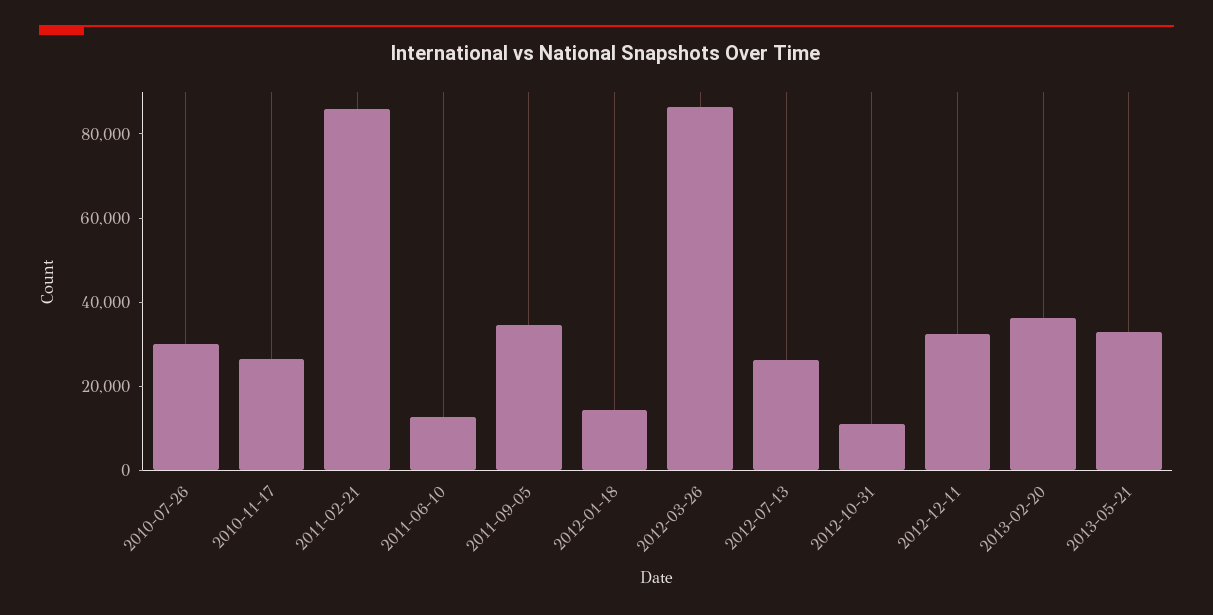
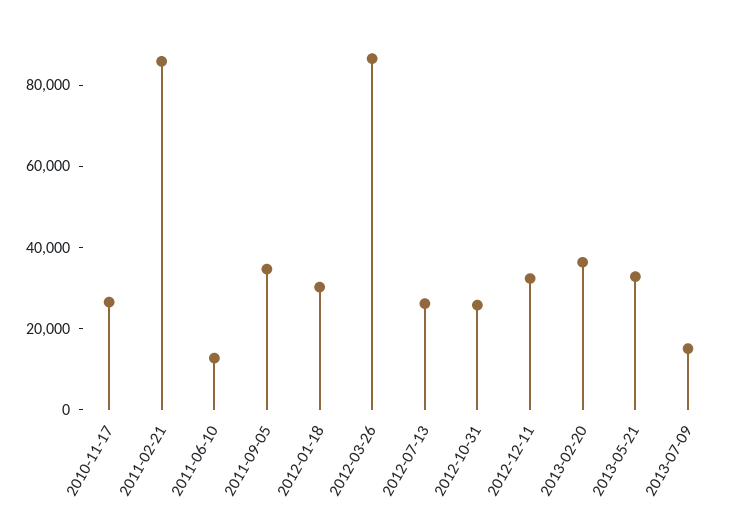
2010-07-26: 30000 -> none
2012-01-18: 15000 -> 30000
2012-10-31: 10000 -> 25000
2013-07-09: none -> 15000

